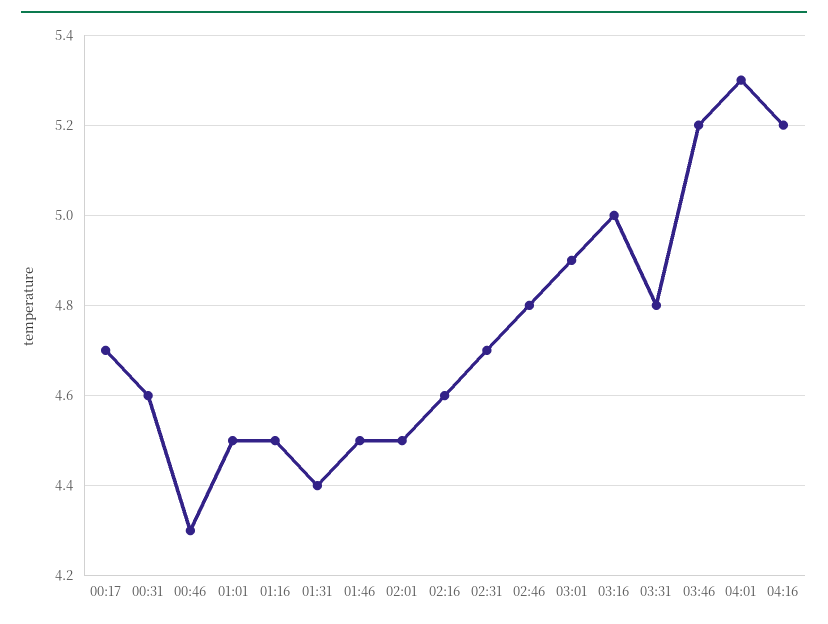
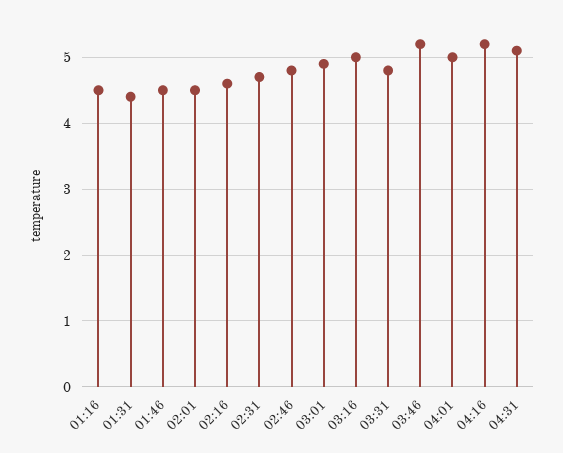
00:17: 4.7 -> none
00:31: 4.6 -> none
00:46: 4.3 -> none
01:01: 4.5 -> none
04:01: 5.3 -> 5
04:31: none -> 5.1

